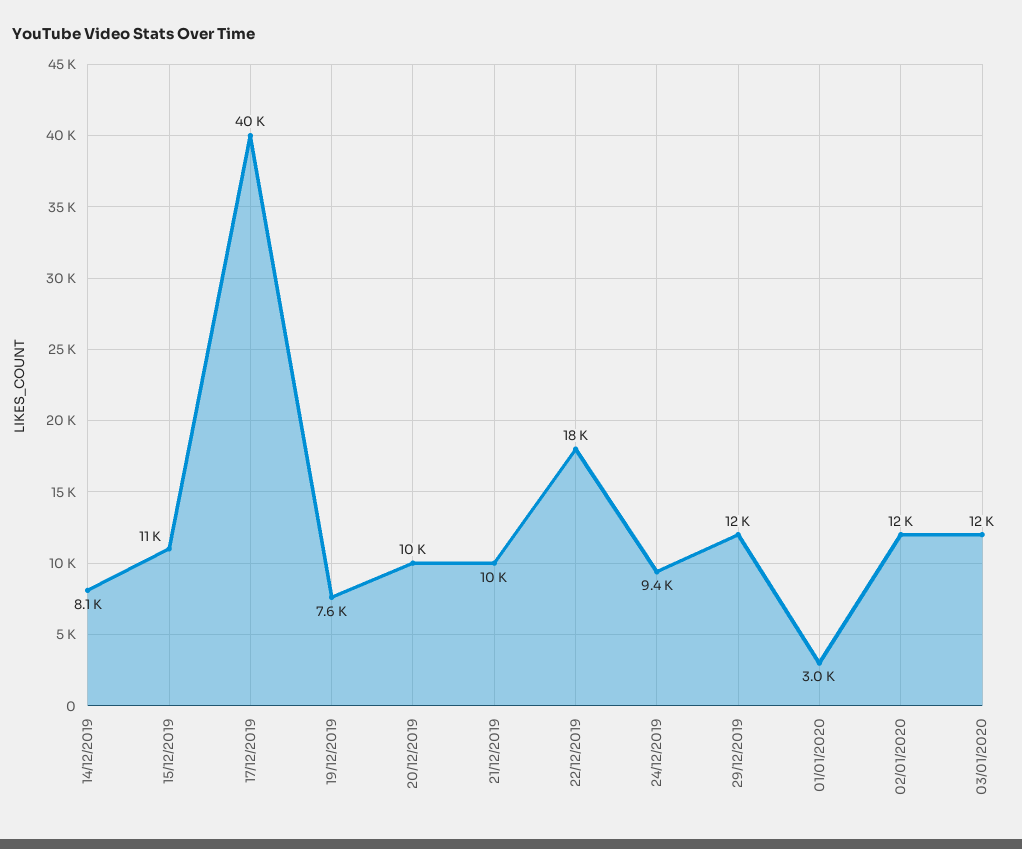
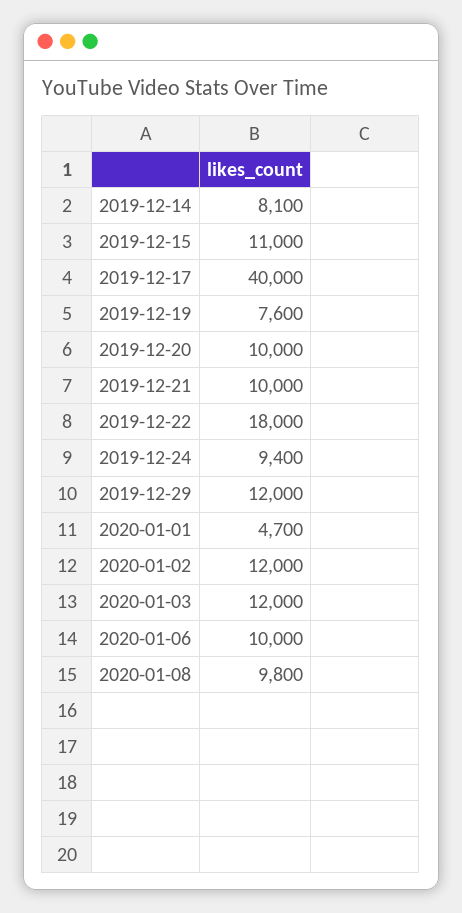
01/01/2020: 3000 -> 4700
2020-01-06: none -> 10000
2020-01-08: none -> 9800

